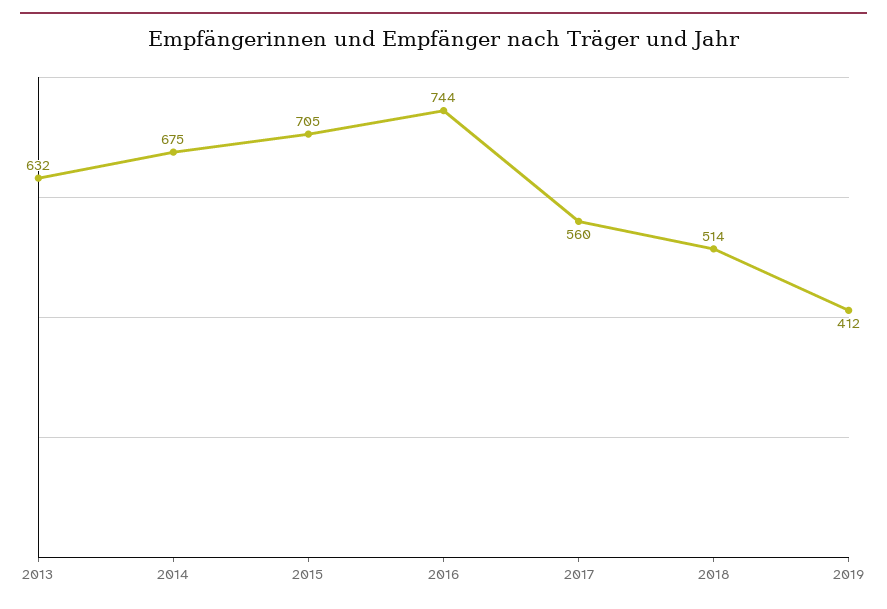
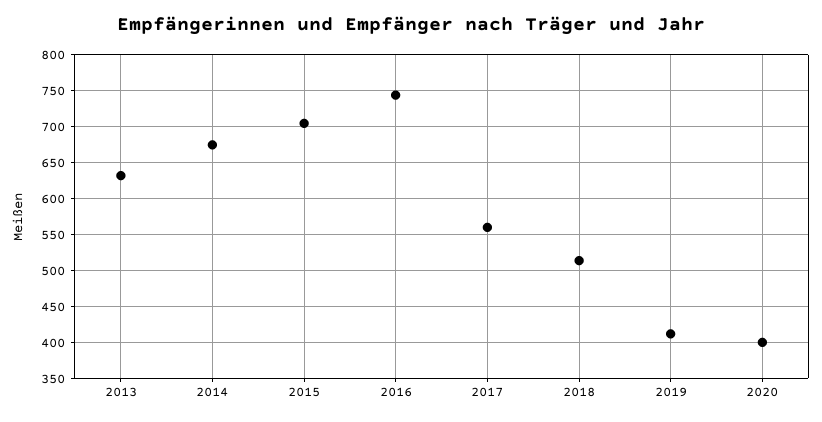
2020: none -> 400

